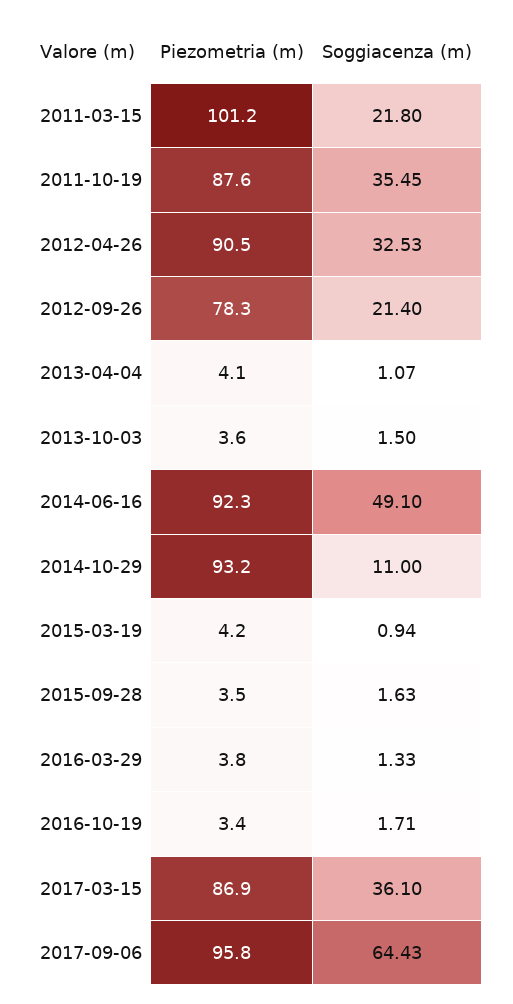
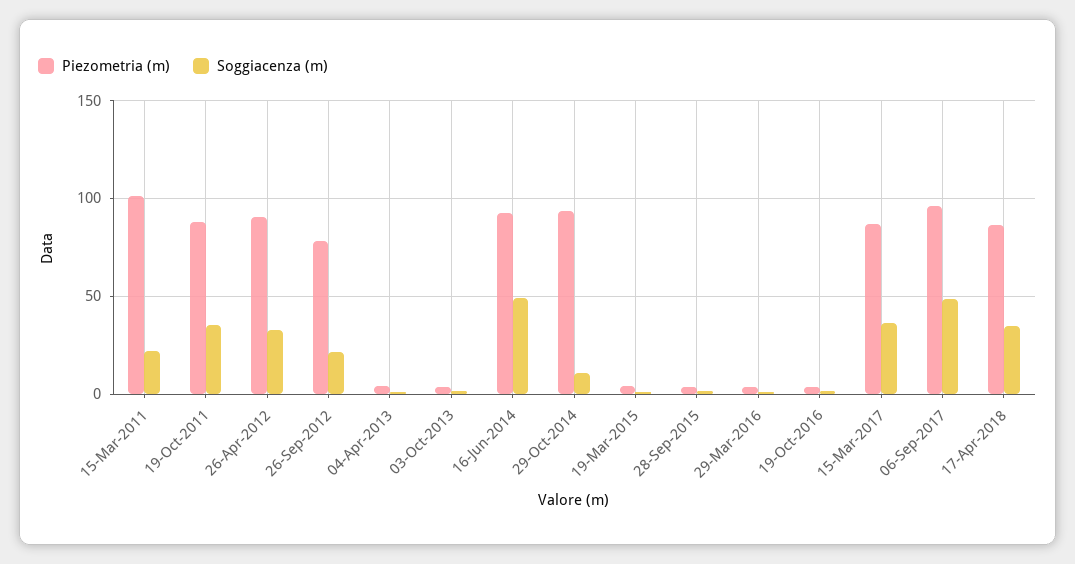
Soggiacenza (m), 2017-09-06: 64.43 -> 50
Piezometria (m), 17-Apr-2018: none -> 85
Soggiacenza (m), 17-Apr-2018: none -> 35

